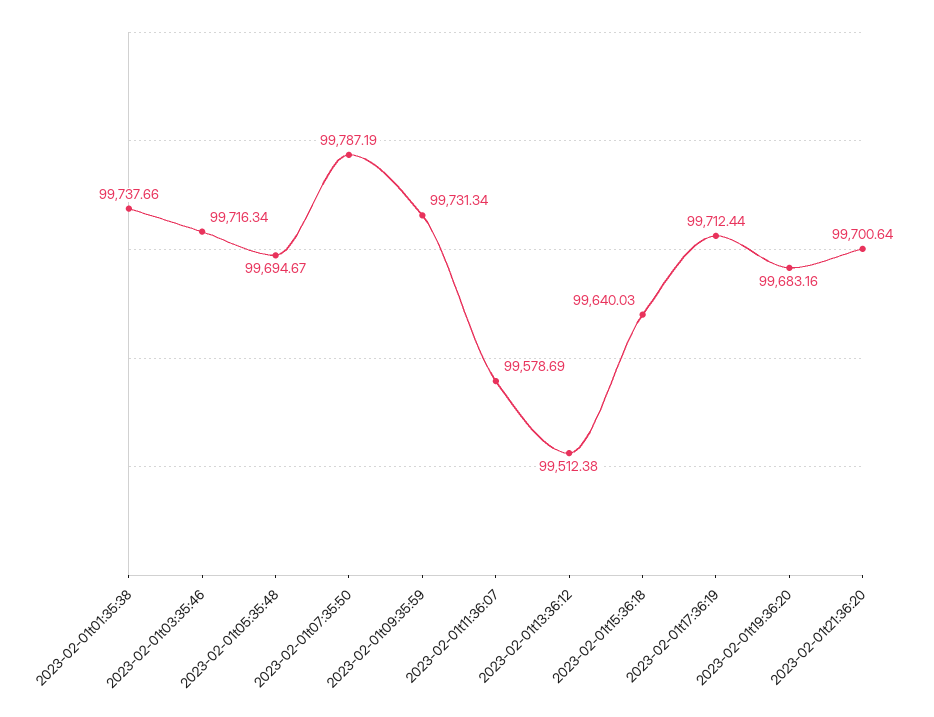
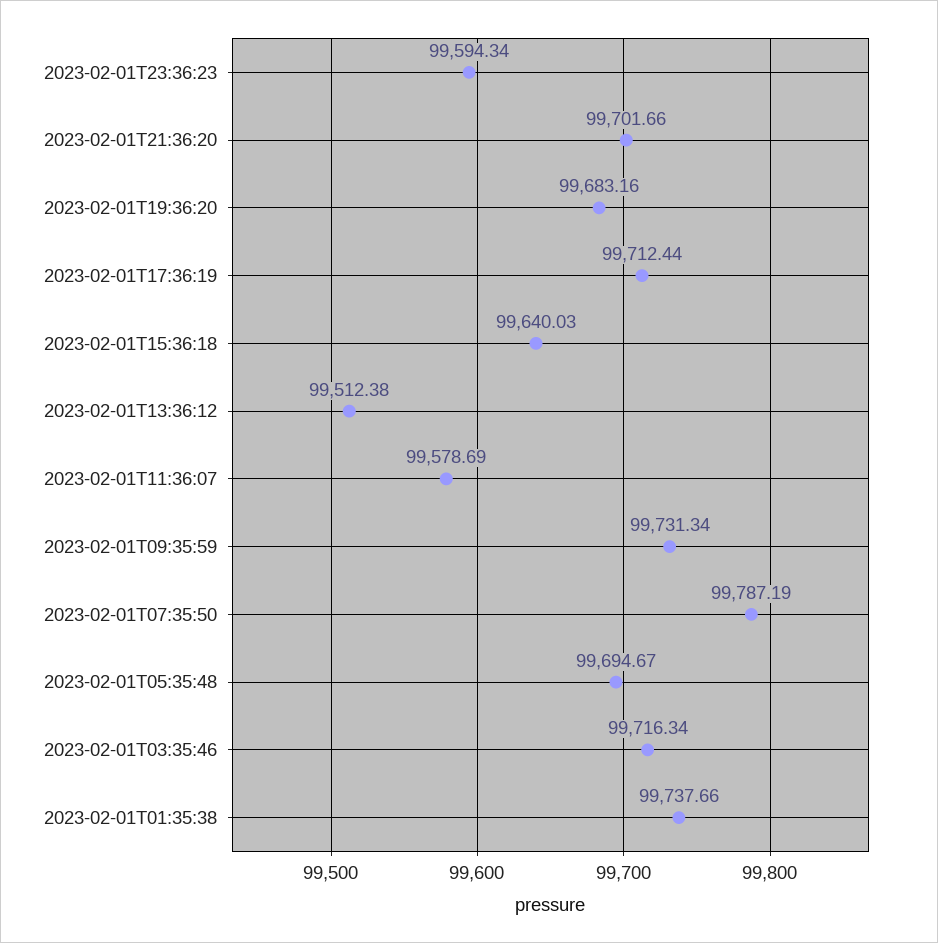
2023-02-01t21:36:20: 99700.64 -> 99701.66
2023-02-01T23:36:23: none -> 99594.34

